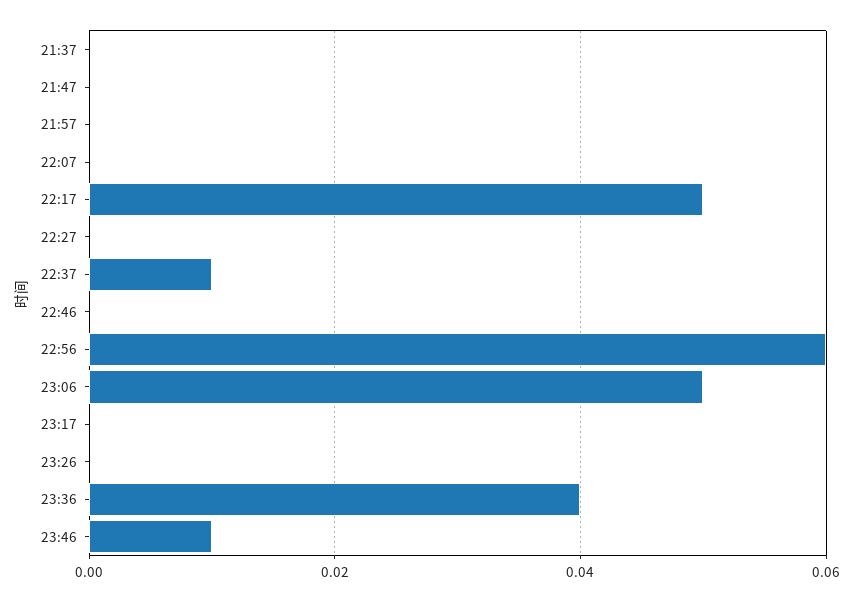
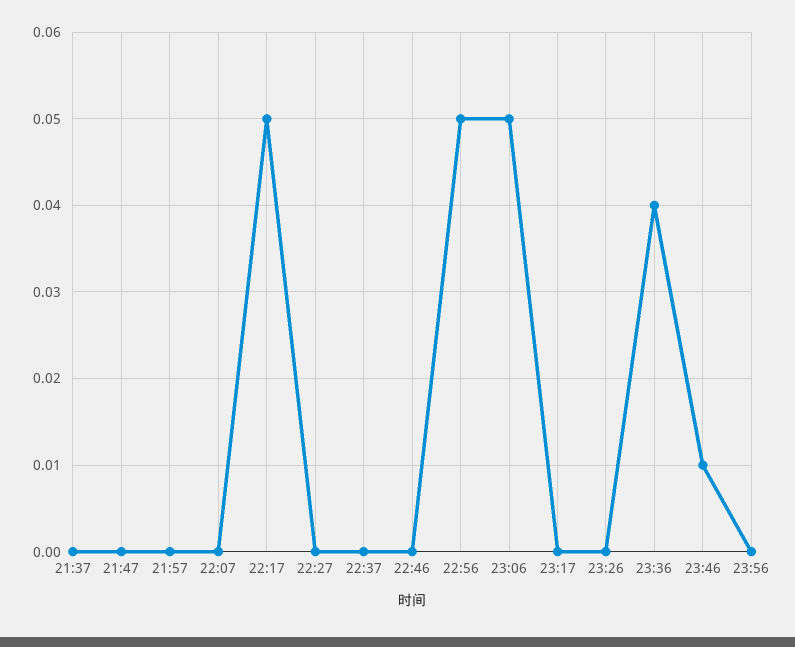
22:37: 0.01 -> 0
22:56: 0.06 -> 0.05
23:56: none -> 0

